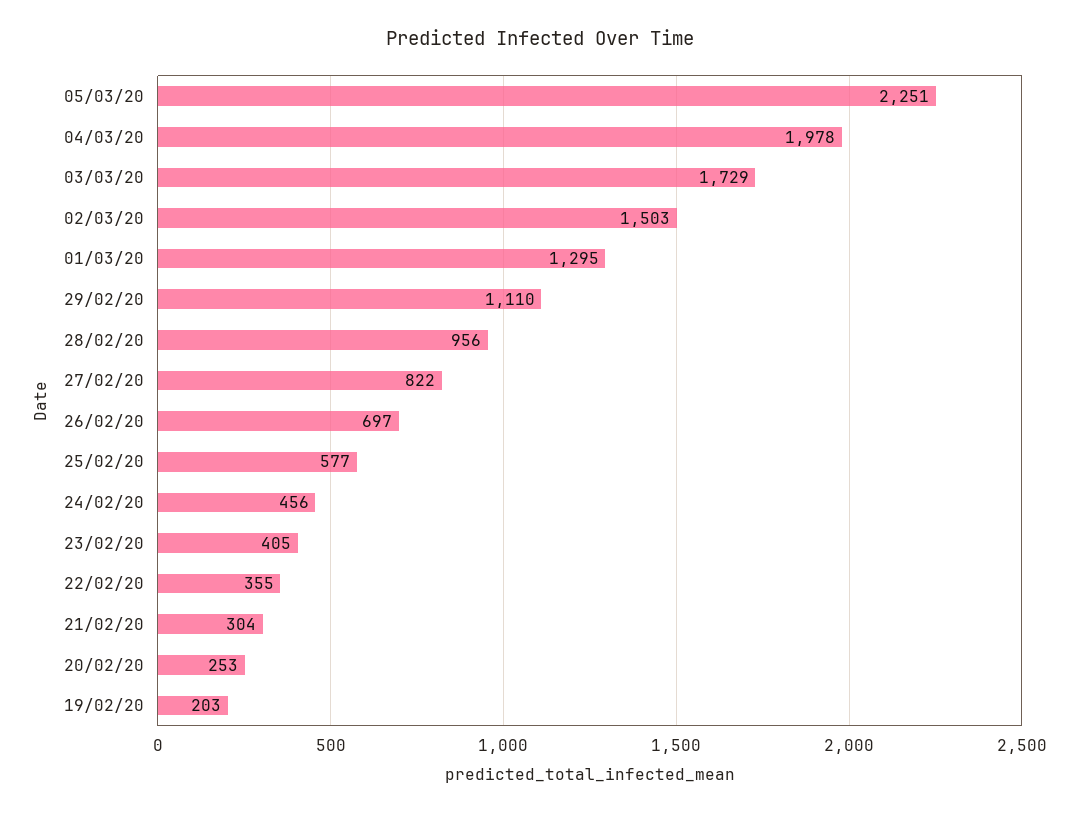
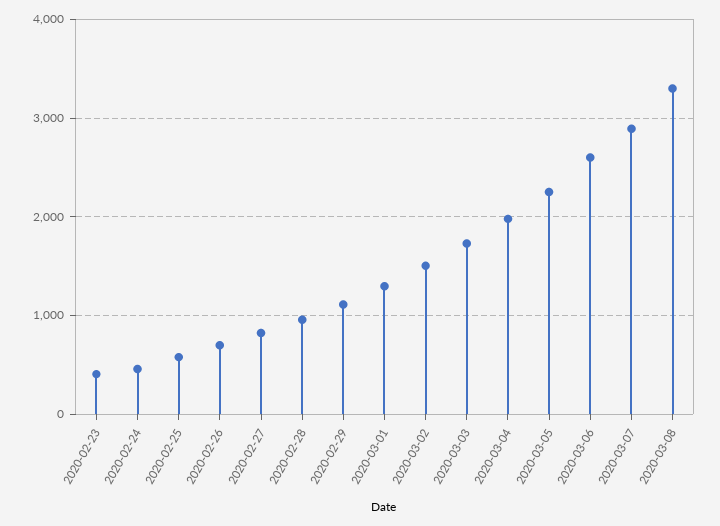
22/02/20: 355 -> none
21/02/20: 304 -> none
20/02/20: 253 -> none
19/02/20: 203 -> none
2020-03-06: none -> 2600
2020-03-07: none -> 2900
2020-03-08: none -> 3300

